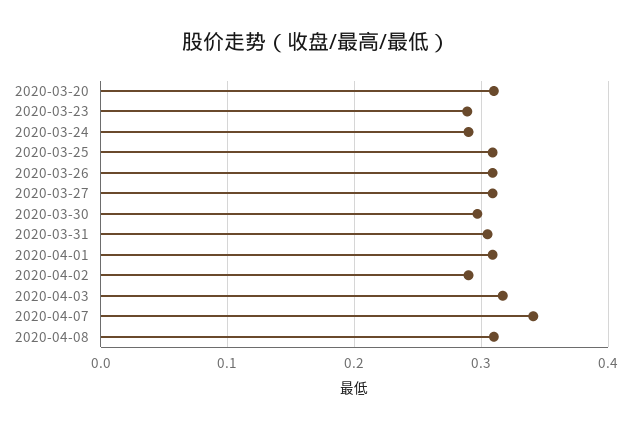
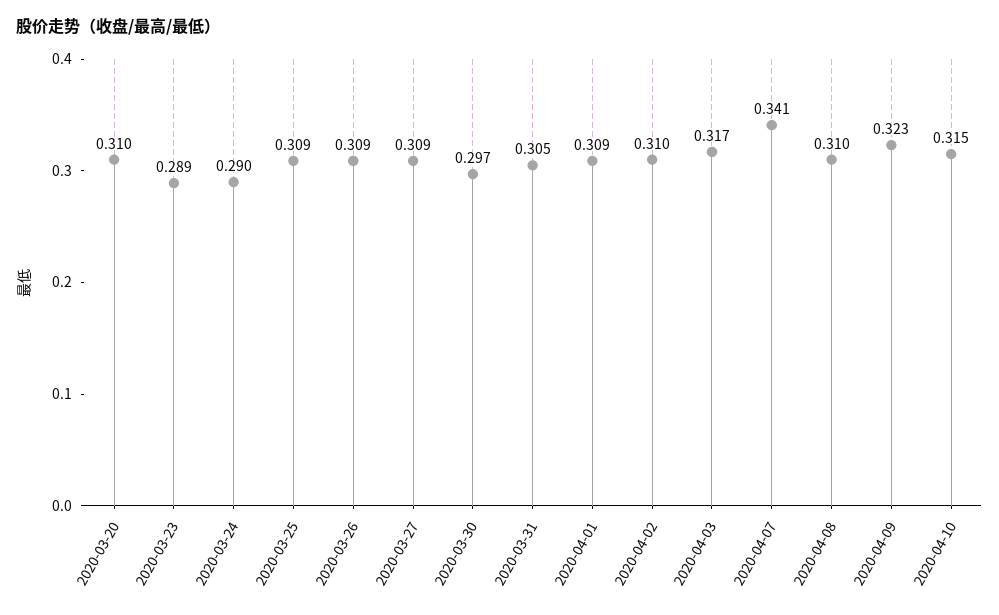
2020-04-02: 0.29 -> 0.31
2020-04-09: none -> 0.323
2020-04-10: none -> 0.315

